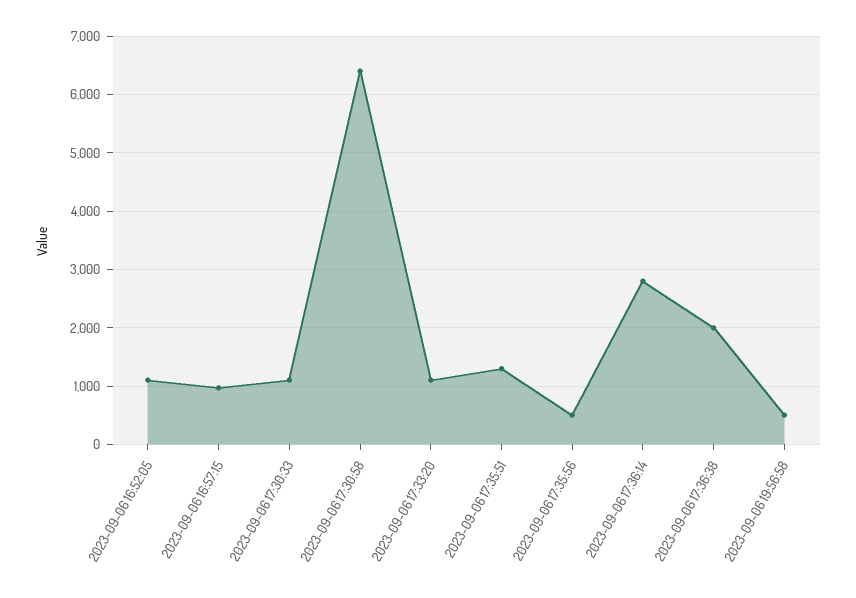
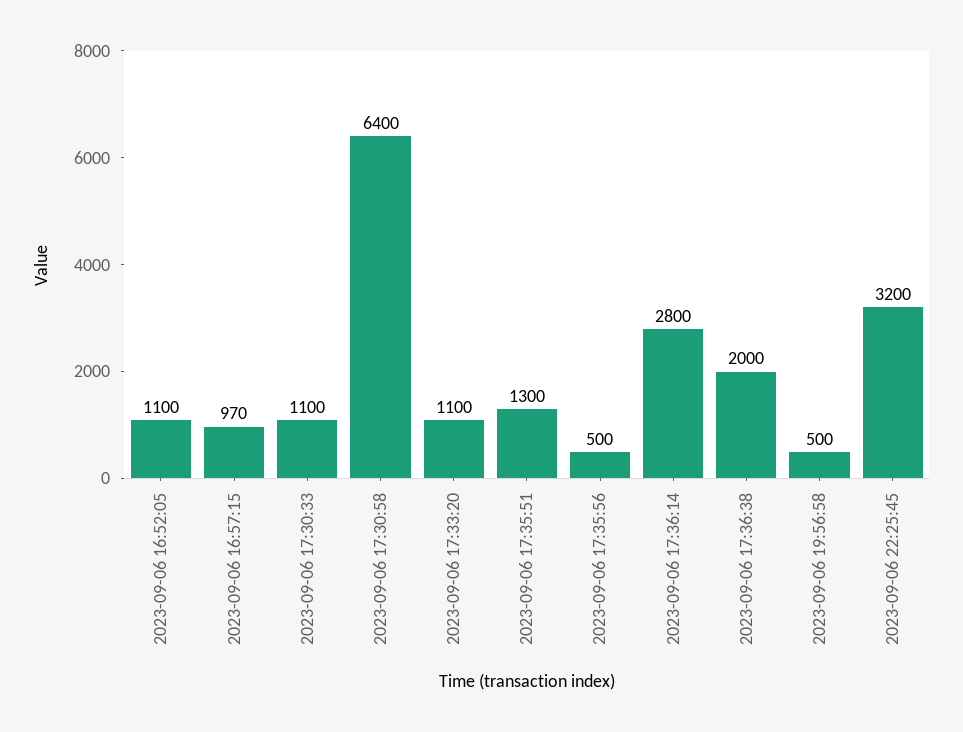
2023-09-06 22:25:45: none -> 3200

